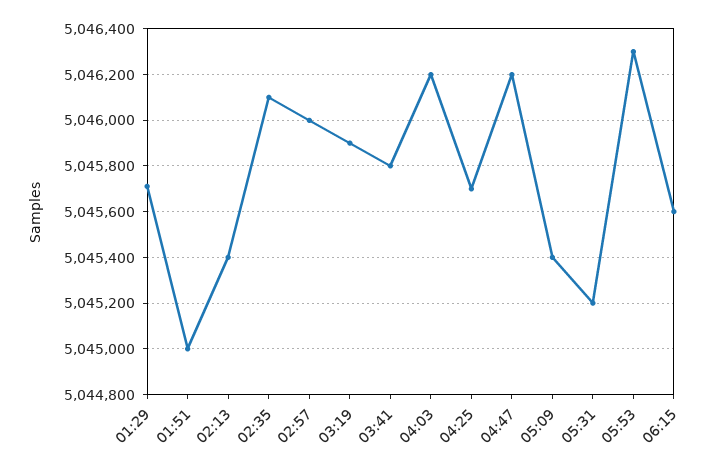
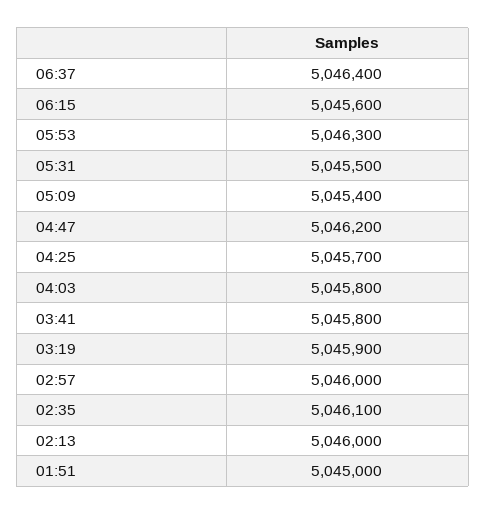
01:29: 5045700 -> none
02:13: 5045400 -> 5046000
04:03: 5046200 -> 5045800
05:31: 5045200 -> 5045500
06:37: none -> 5046400

